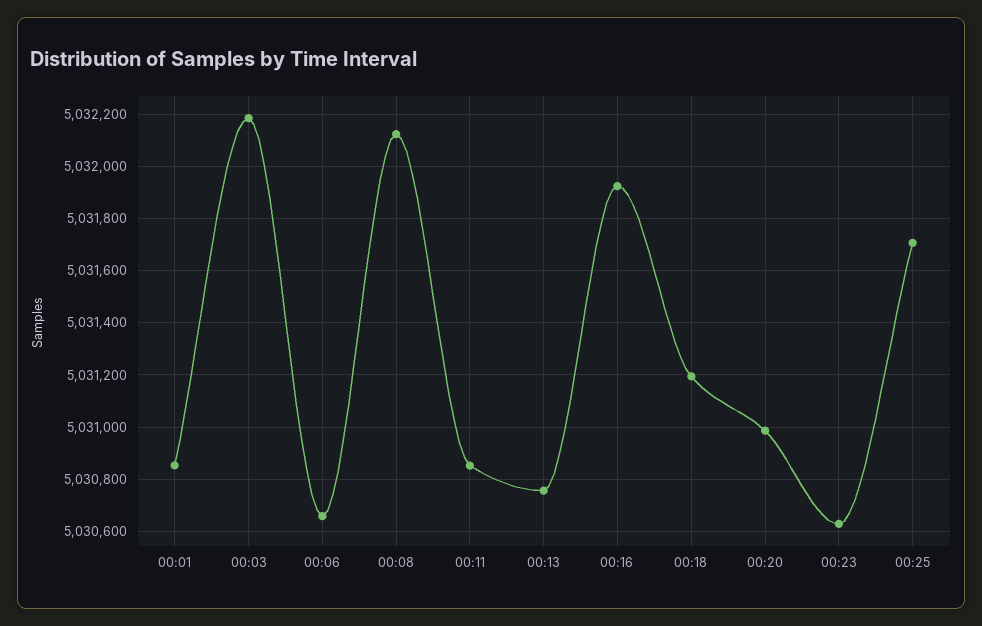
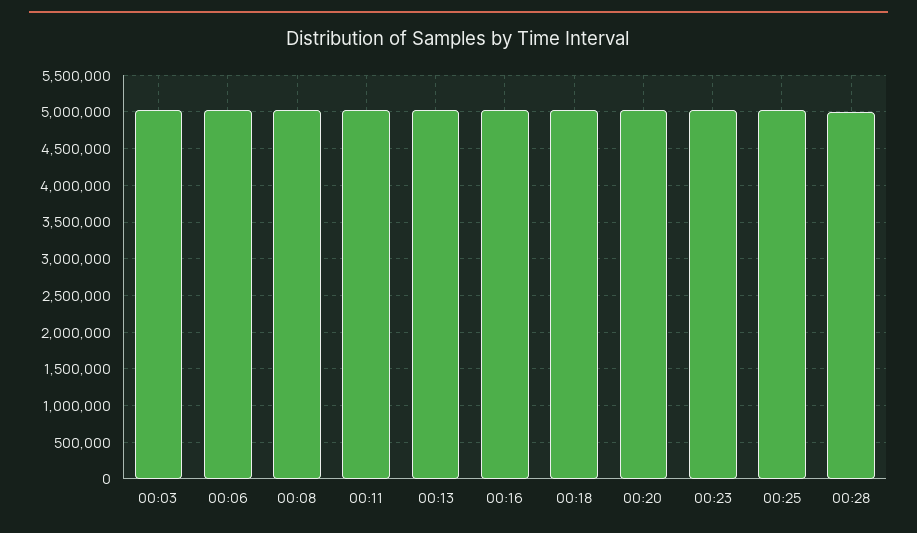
00:01: 5030850 -> none
00:28: none -> 5000000

